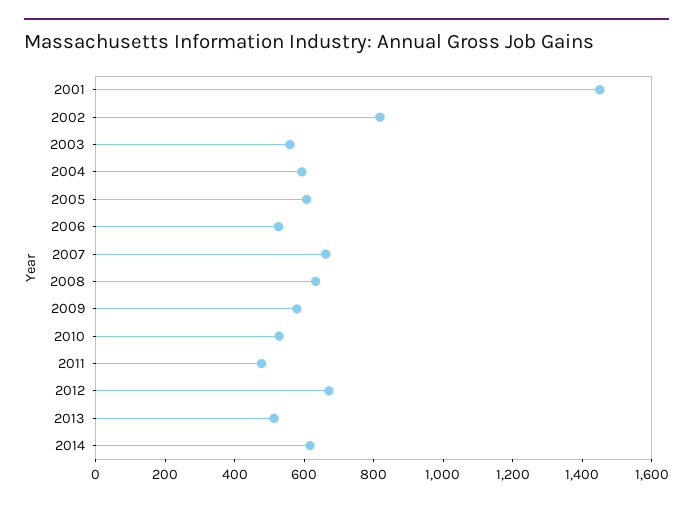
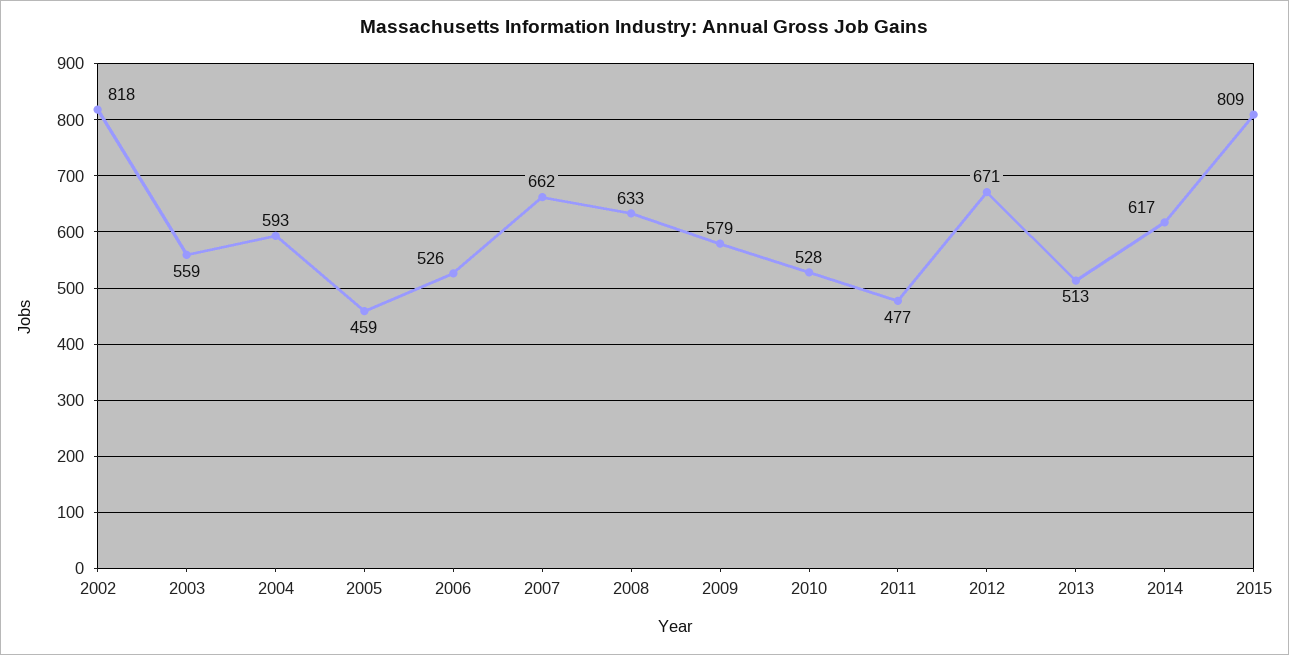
2001: 1450 -> none
2005: 600 -> 459
2015: none -> 809

